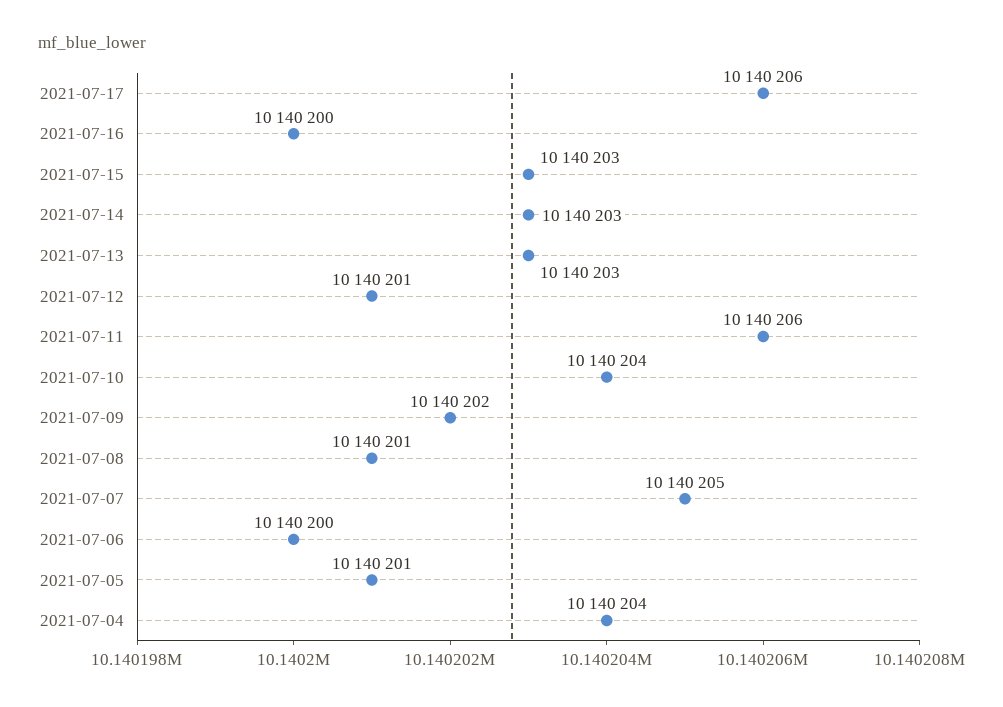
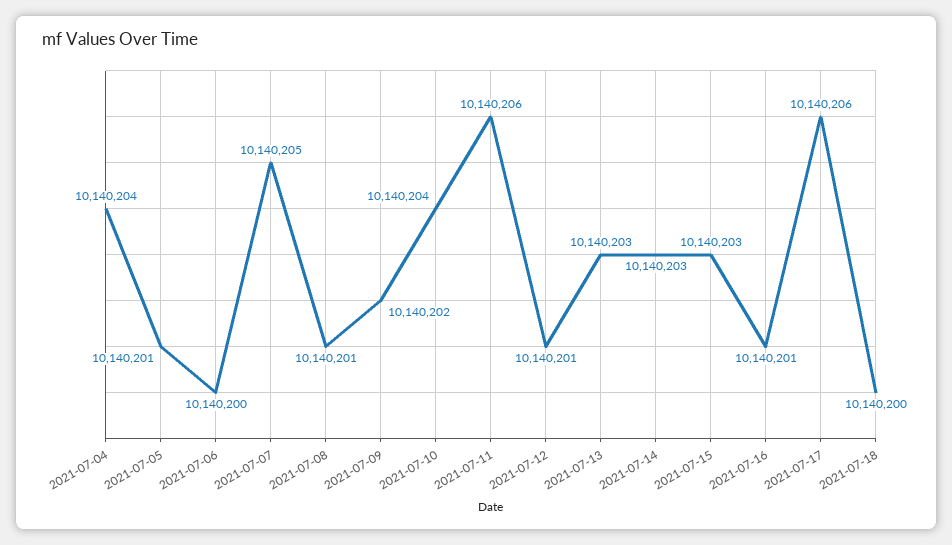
2021-07-16: 10140200 -> 10140201
2021-07-18: none -> 10140200

